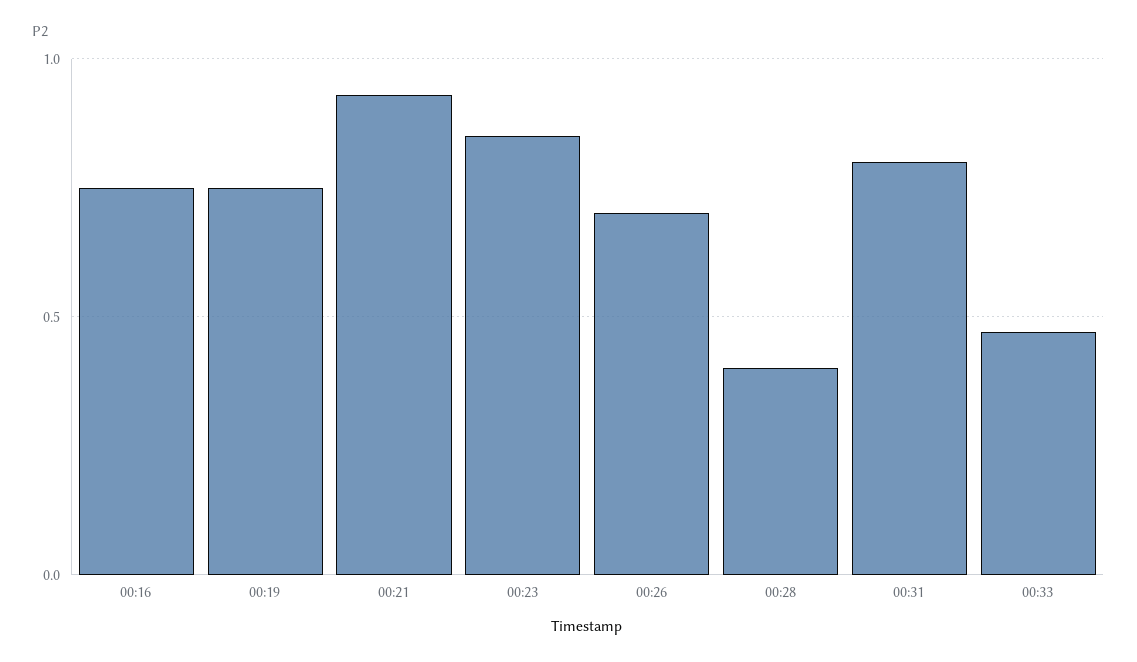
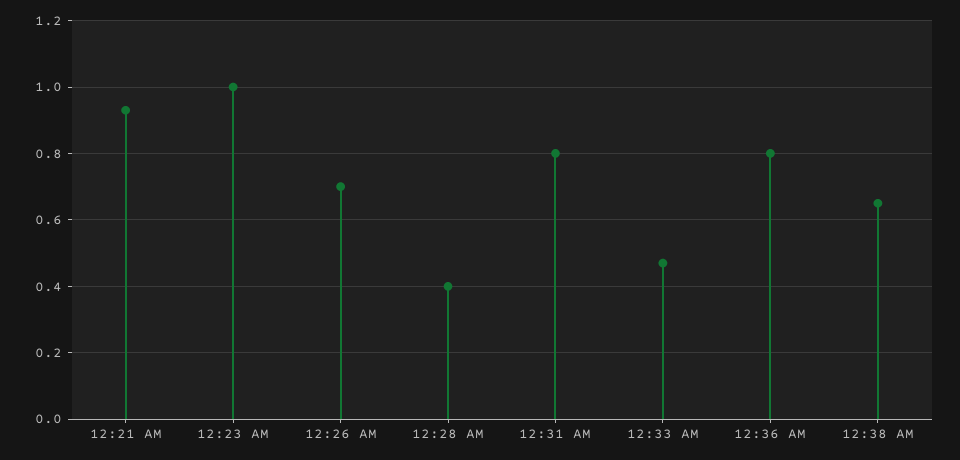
00:16: 0.75 -> none
00:19: 0.75 -> none
00:23: 0.85 -> 1
12:36 AM: none -> 0.8
12:38 AM: none -> 0.65

